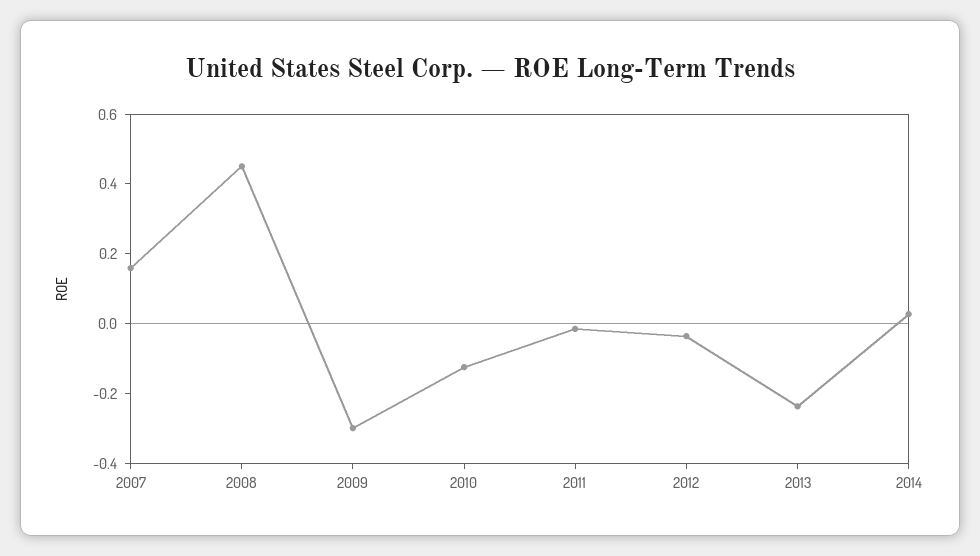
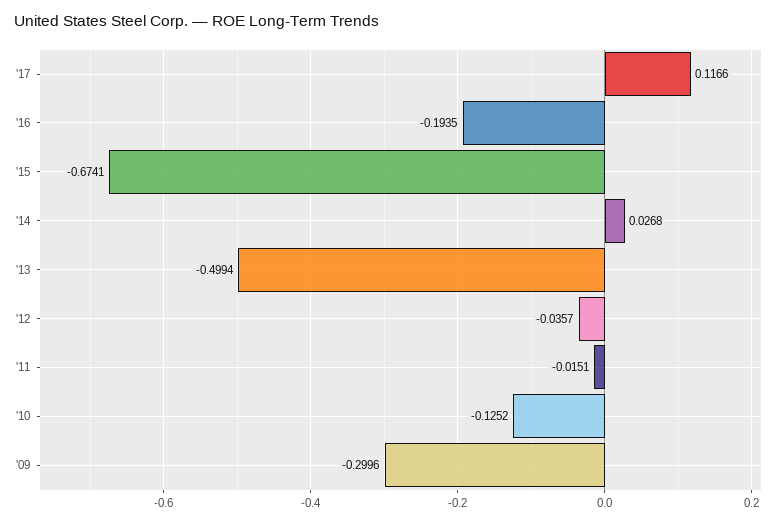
2007: 0.15 -> none
2008: 0.45 -> none
2013: -0.25 -> -0.4994
'17: none -> 0.1166
'16: none -> -0.1935
'15: none -> -0.6741

